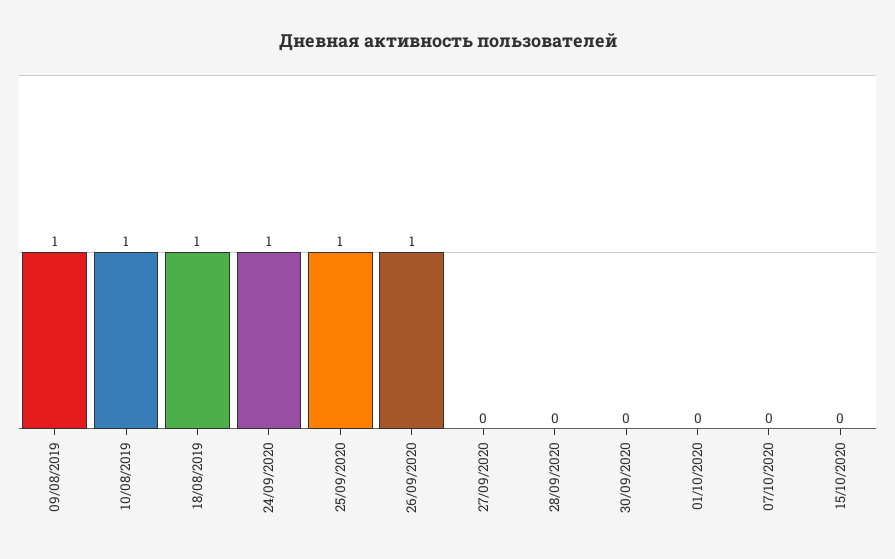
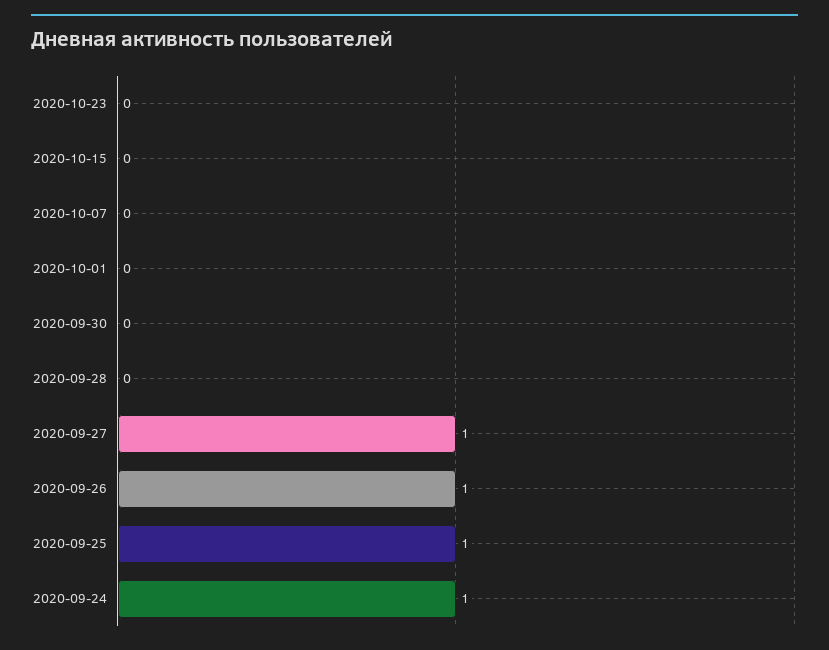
09/08/2019: 1 -> none
10/08/2019: 1 -> none
18/08/2019: 1 -> none
27/09/2020: 0 -> 1
2020-10-23: none -> 0

